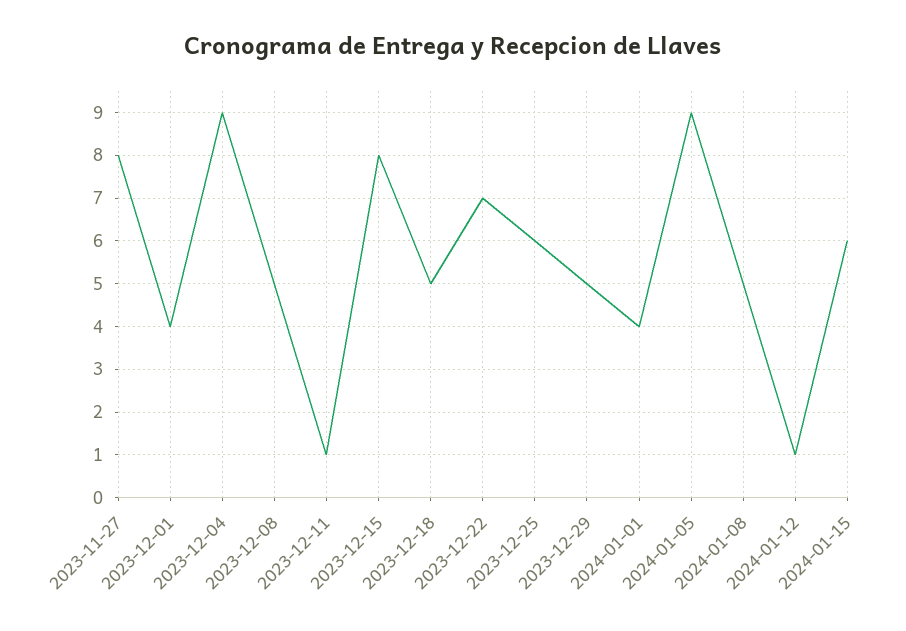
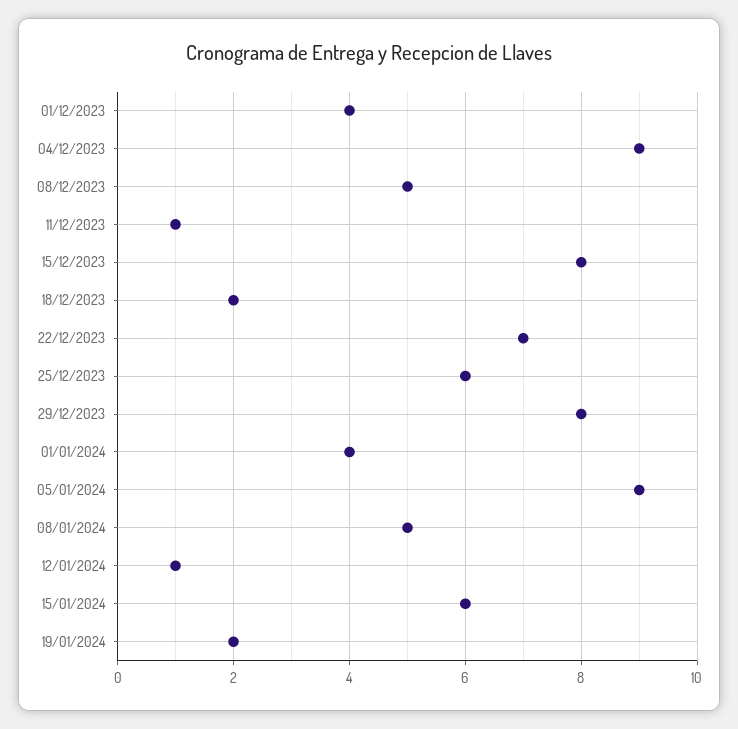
2023-11-27: 8 -> none
2023-12-18: 5 -> 2
2023-12-29: 5 -> 8
19/01/2024: none -> 2

